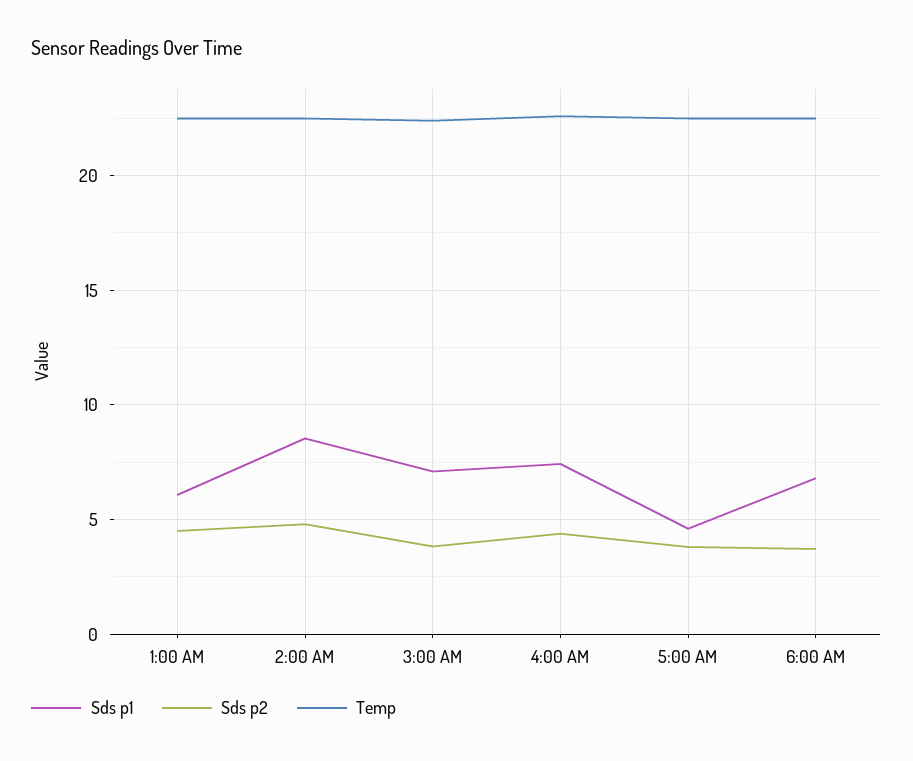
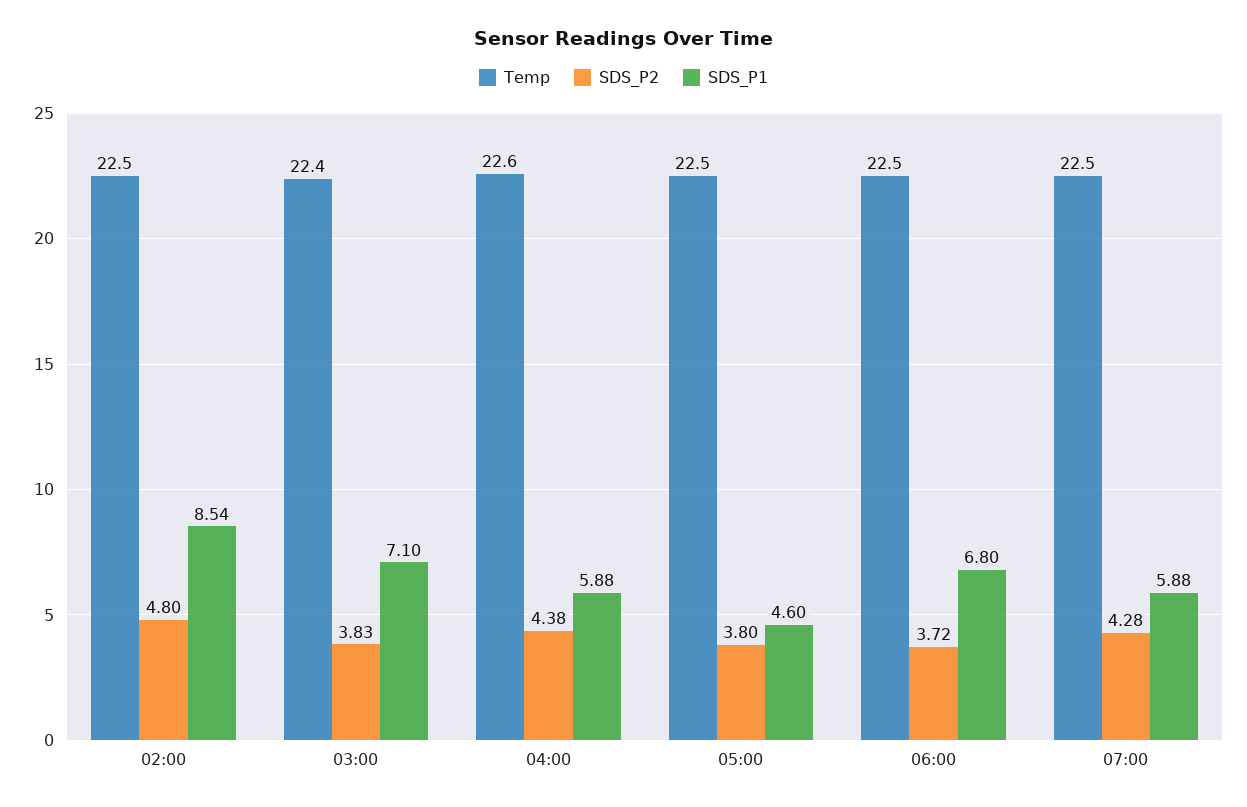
Sds p1, 1:00 AM: 6 -> none
Sds p2, 1:00 AM: 4.5 -> none
Temp, 1:00 AM: 22.5 -> none
Sds p1, 4:00 AM: 7.5 -> 5.88
Temp, 07:00: none -> 22.5
Sds p2, 07:00: none -> 4.28
Sds p1, 07:00: none -> 5.88

